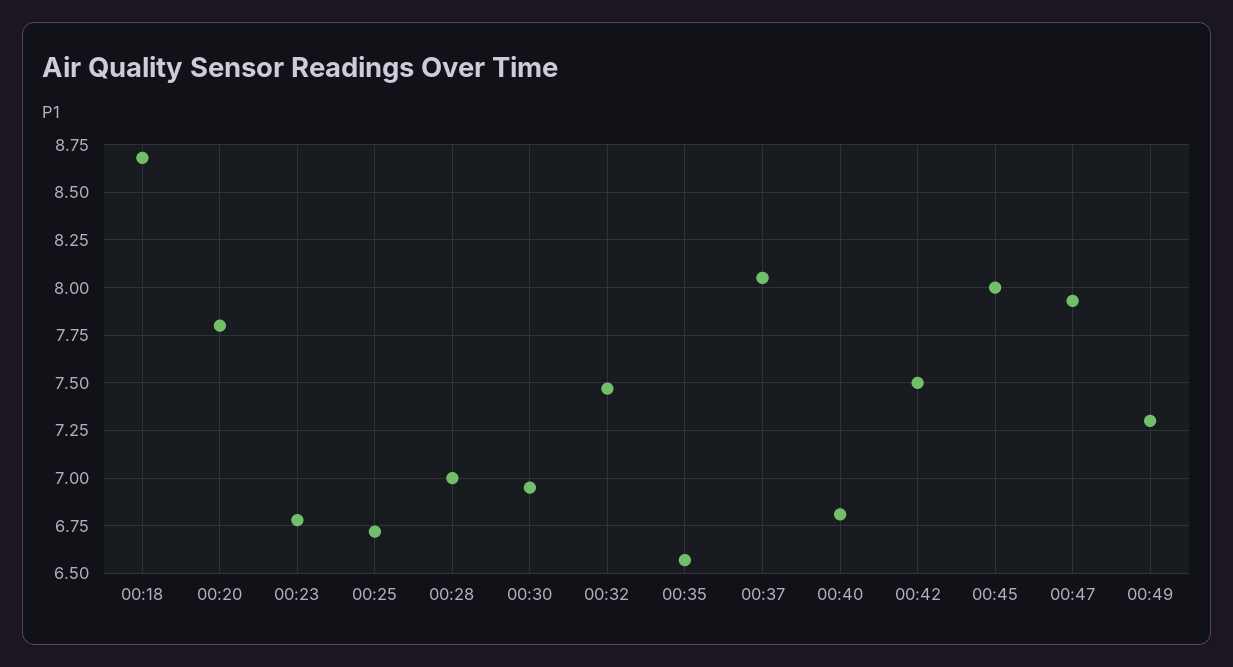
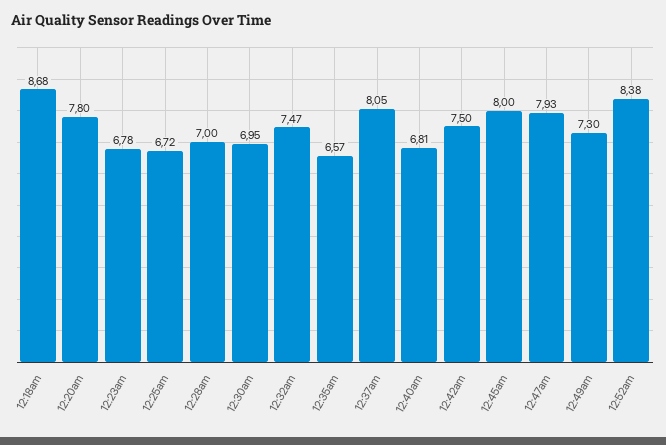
12:52am: none -> 8.38

